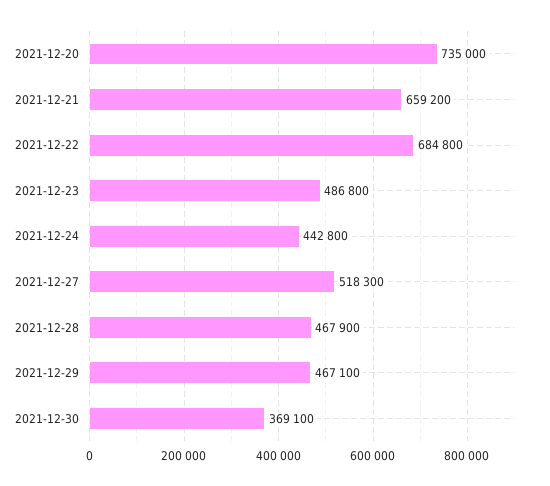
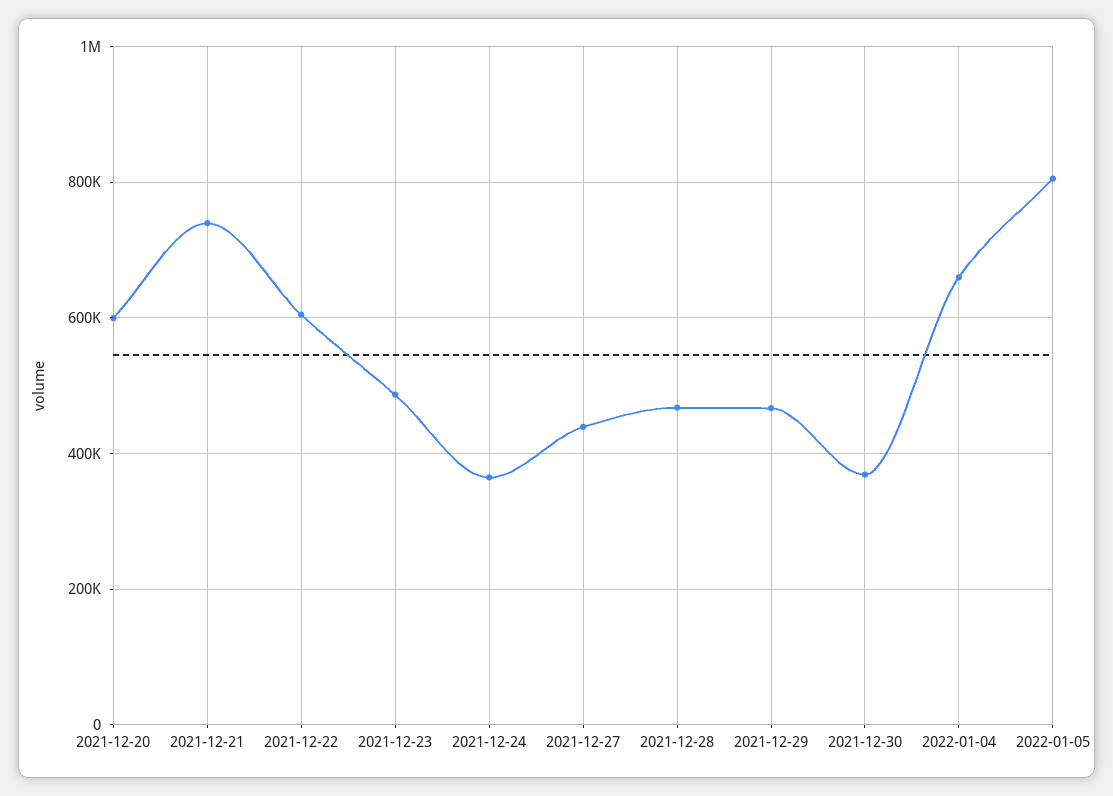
2021-12-20: 735000 -> 600000
2021-12-21: 659200 -> 740000
2021-12-22: 684800 -> 600000
2021-12-24: 442800 -> 360000
2021-12-27: 518300 -> 440000
2022-01-04: none -> 660000
2022-01-05: none -> 800000

